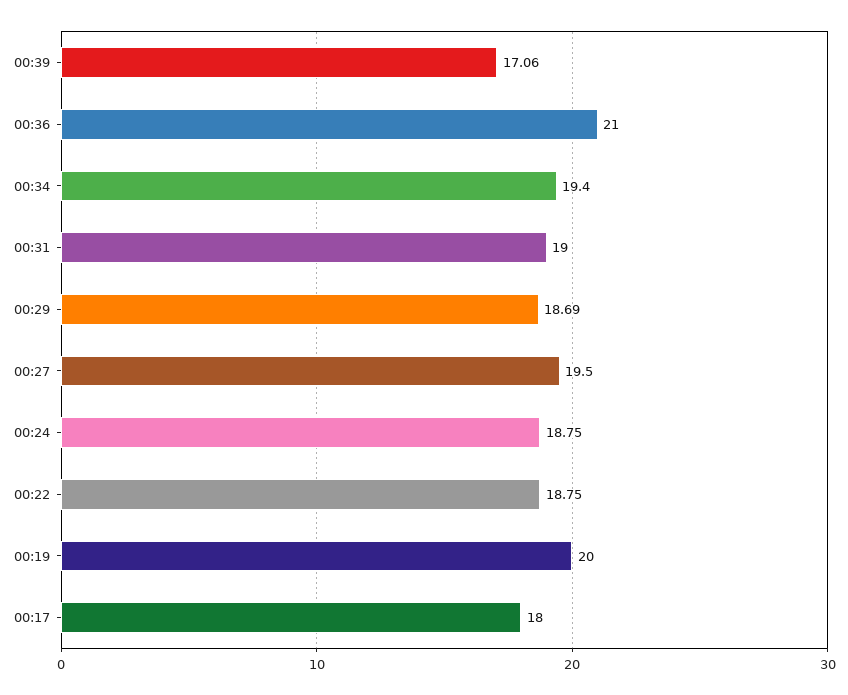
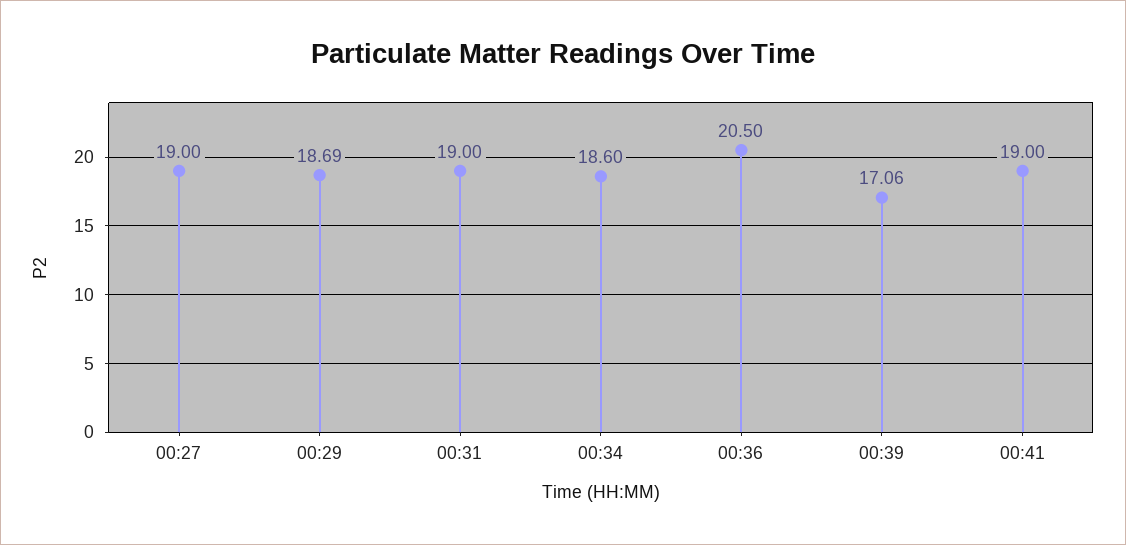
00:36: 21 -> 20.5
00:34: 19.4 -> 18.6
00:27: 19.5 -> 19
00:24: 18.75 -> none
00:22: 18.75 -> none
00:19: 20 -> none
00:17: 18 -> none
00:41: none -> 19

